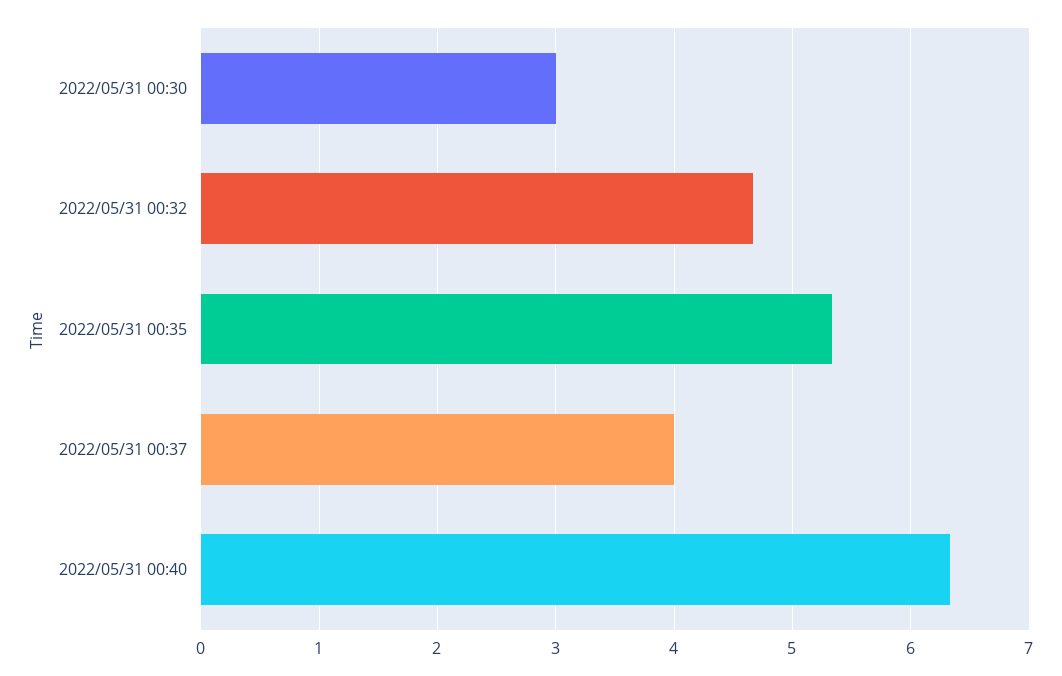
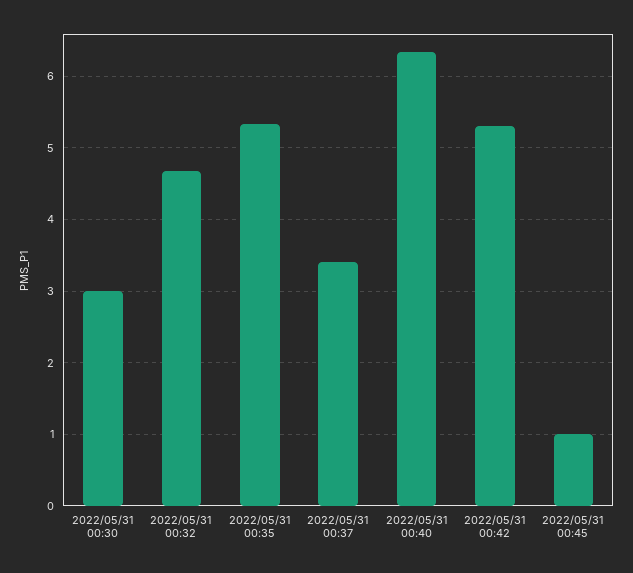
2022/05/31 00:37: 4 -> 3.4
2022/05/31 00:42: none -> 5.3
2022/05/31 00:45: none -> 1

